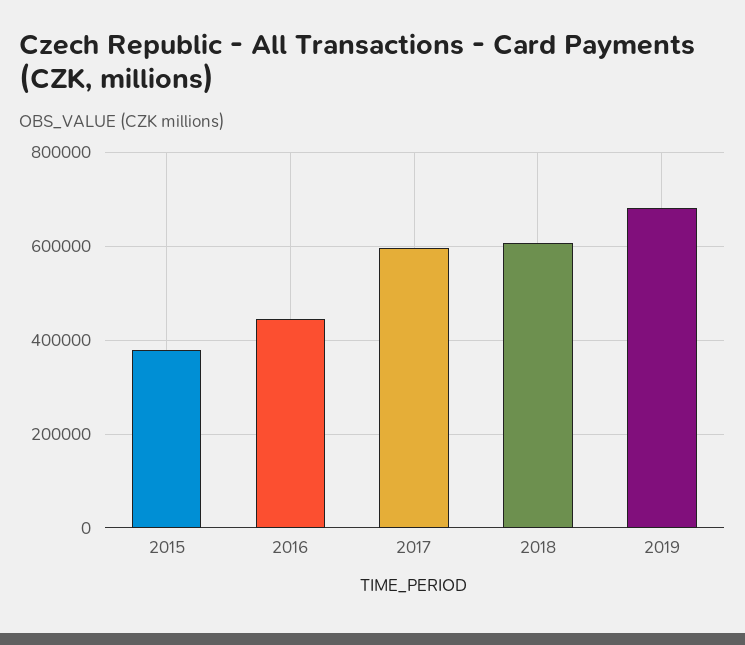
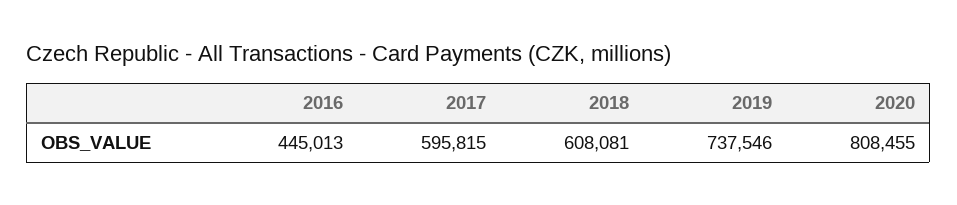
2015: 380000 -> none
2019: 680000 -> 737546
2020: none -> 808455

